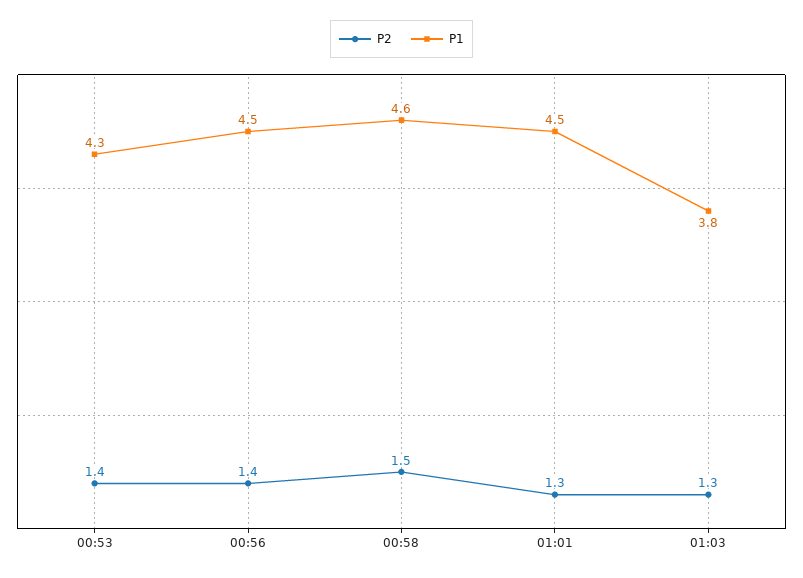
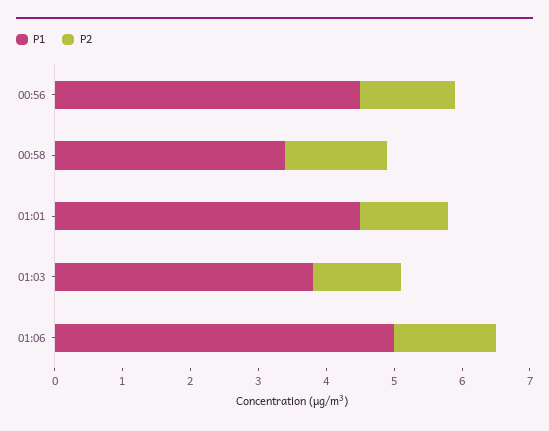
P2, 00:53: 1.4 -> none
P1, 00:53: 4.3 -> none
P1, 00:58: 4.6 -> 3.5
P1, 01:06: none -> 5
P2, 01:06: none -> 1.5

